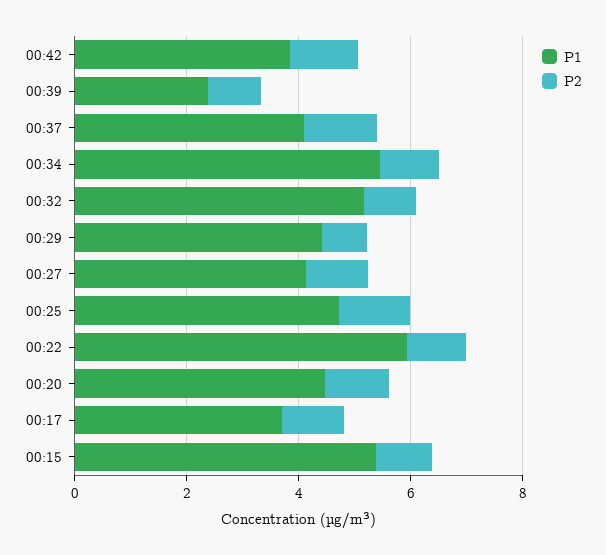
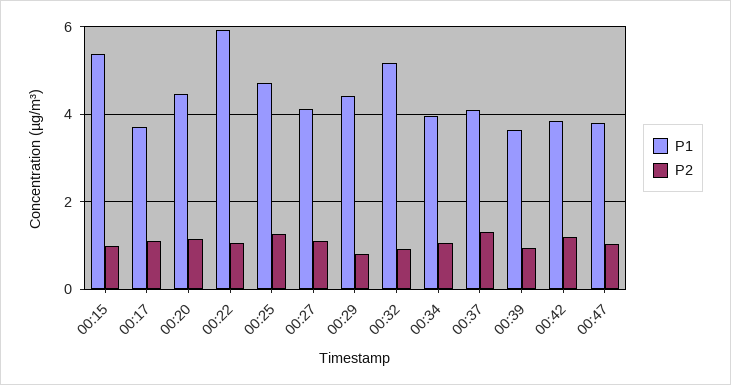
P1, 00:39: 2.5 -> 3.6
P1, 00:34: 5.5 -> 4
P1, 00:47: none -> 3.8
P2, 00:47: none -> 1

